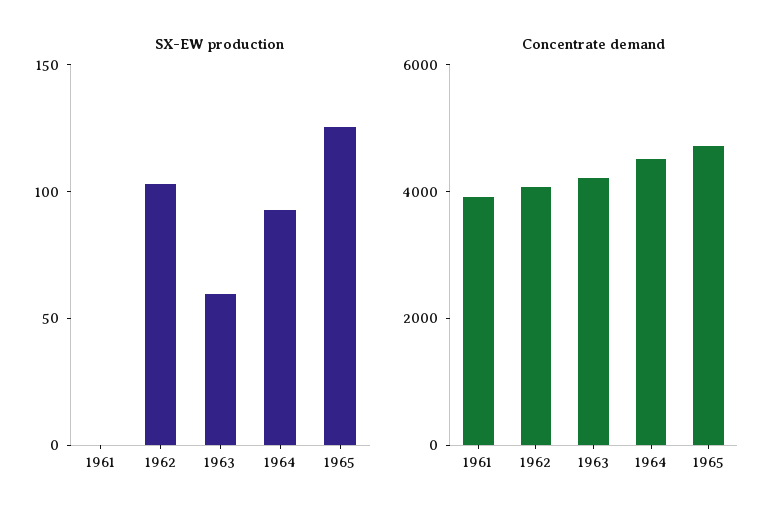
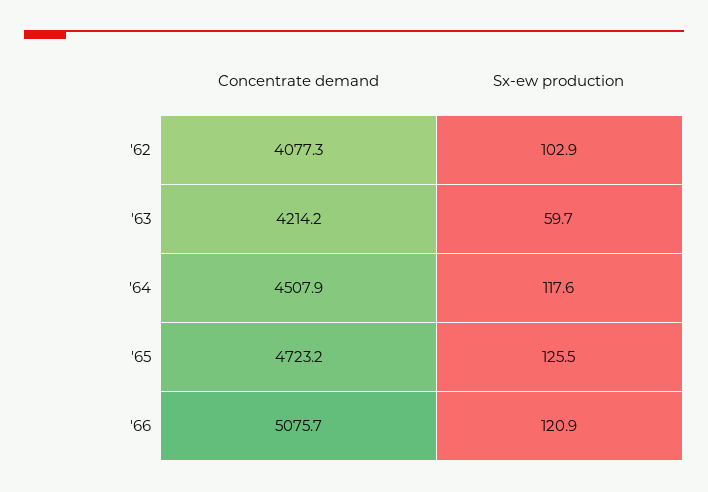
SX-EW production, 1961: 0 -> none
SX-EW production, 1964: 90 -> 117.6
Concentrate demand, 1961: 4000 -> none
Concentrate demand, '66: none -> 5075.7
SX-EW production, '66: none -> 120.9

